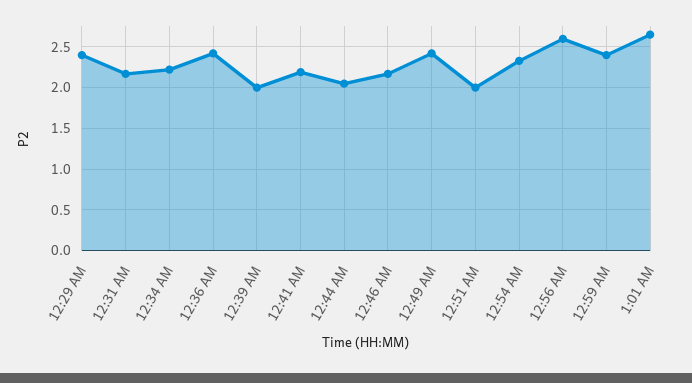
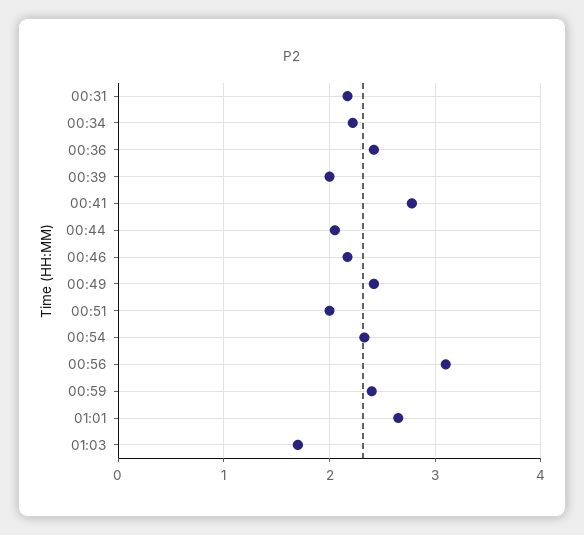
12:29 AM: 2.4 -> none
12:41 AM: 2.2 -> 2.8
12:56 AM: 2.6 -> 3.1
01:03: none -> 1.7

